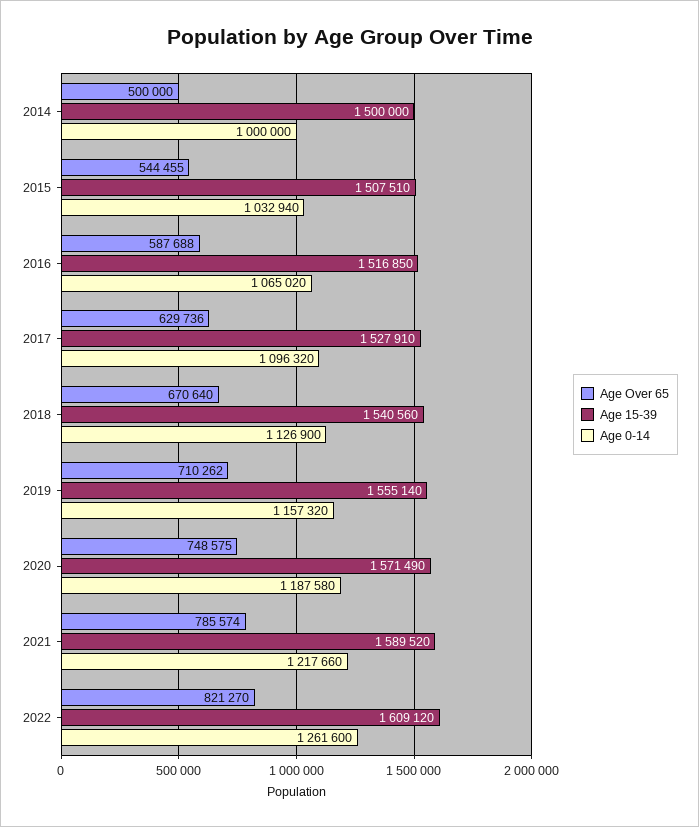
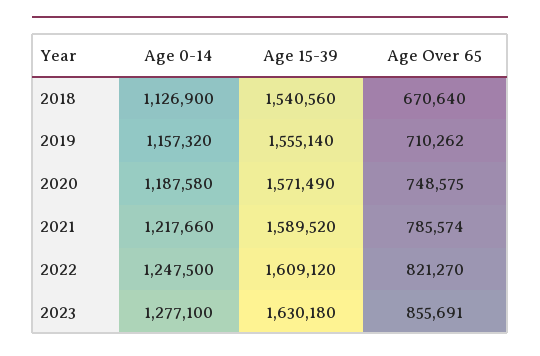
Age Over 65, 2014: 500000 -> none
Age 15-39, 2014: 1500000 -> none
Age 0-14, 2014: 1000000 -> none
Age Over 65, 2015: 544455 -> none
Age 15-39, 2015: 1507510 -> none
Age 0-14, 2015: 1032940 -> none
Age Over 65, 2016: 587688 -> none
Age 15-39, 2016: 1516850 -> none
Age 0-14, 2016: 1065020 -> none
Age Over 65, 2017: 629736 -> none
Age 15-39, 2017: 1527910 -> none
Age 0-14, 2017: 1096320 -> none
Age 0-14, 2022: 1261600 -> 1247500
Age 0-14, 2023: none -> 1277100
Age 15-39, 2023: none -> 1630180
Age Over 65, 2023: none -> 855691

